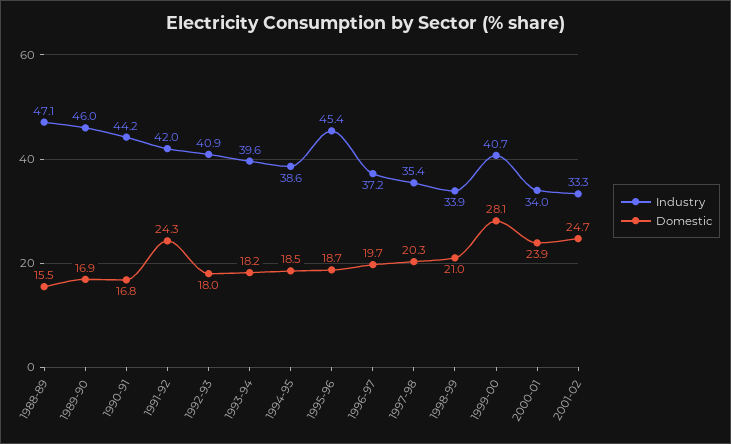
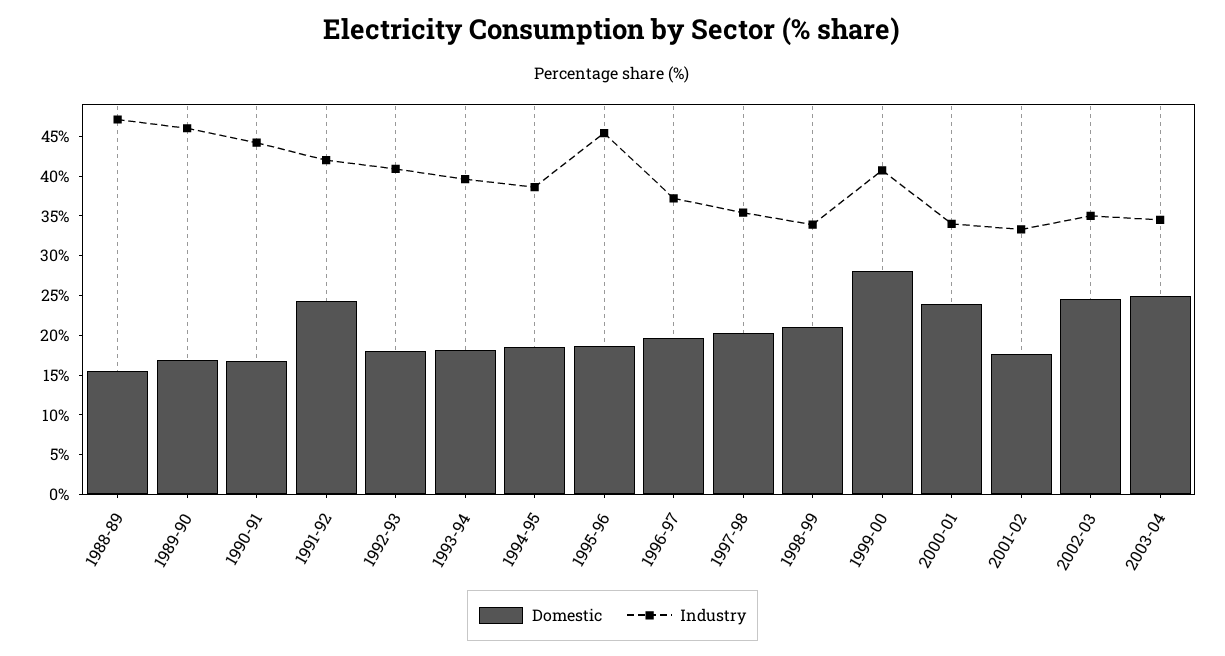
Domestic, 2001-02: 24.7 -> 17.5
Domestic, 2002-03: none -> 25
Industry, 2002-03: none -> 35
Domestic, 2003-04: none -> 25
Industry, 2003-04: none -> 35

